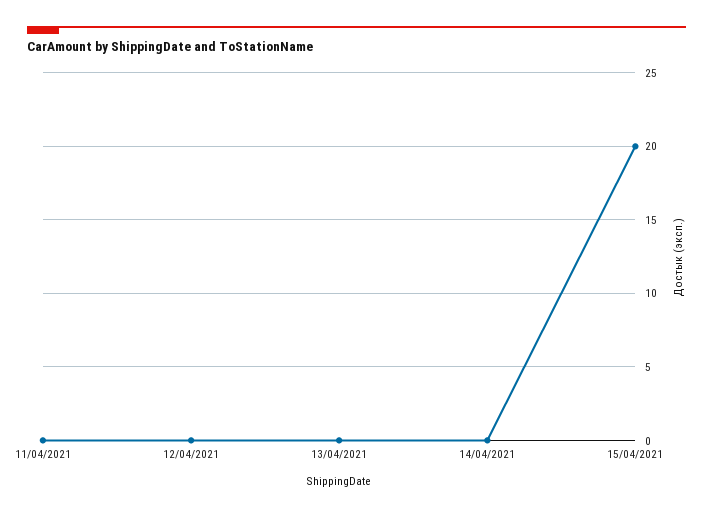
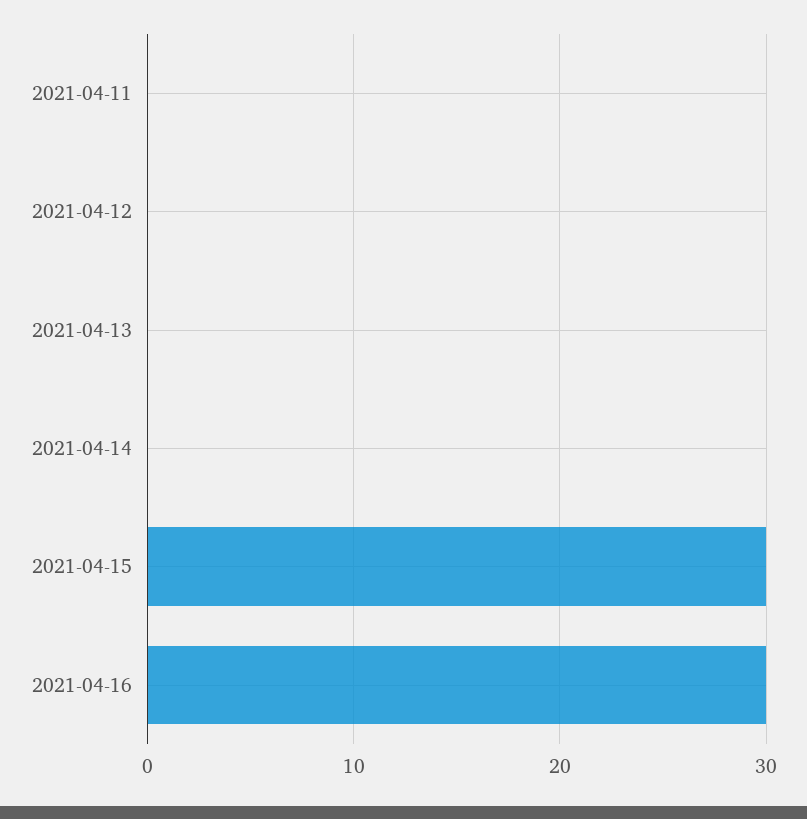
15/04/2021: 20 -> 30
2021-04-16: none -> 30

